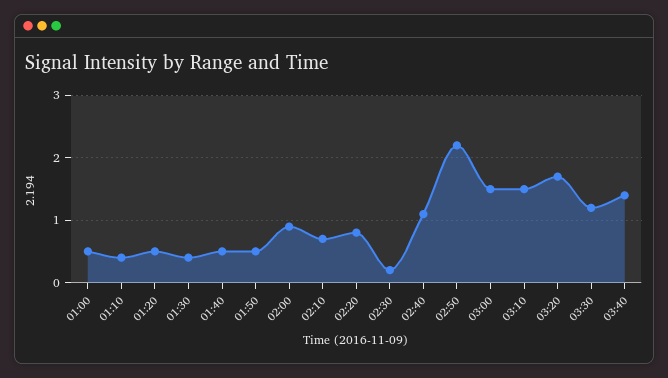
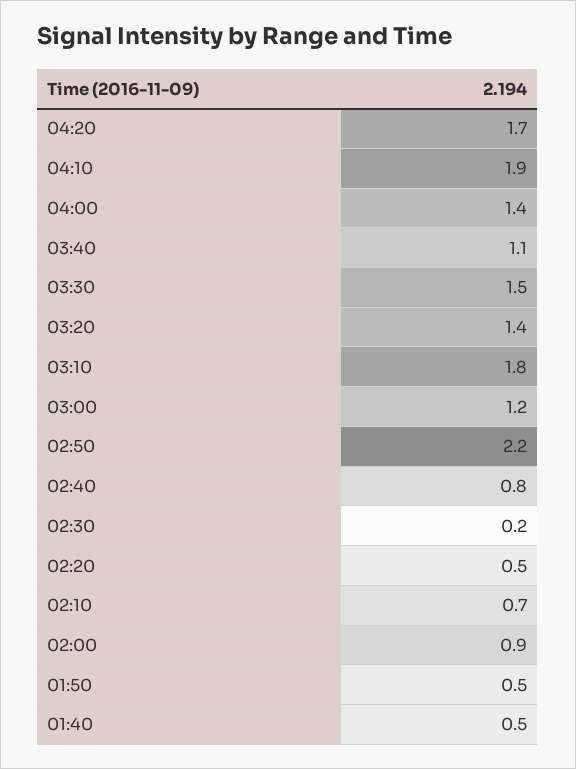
01:00: 0.5 -> none
01:10: 0.4 -> none
01:20: 0.5 -> none
01:30: 0.4 -> none
02:20: 0.8 -> 0.5
02:40: 1.1 -> 0.8
03:00: 1.5 -> 1.2
03:10: 1.5 -> 1.8
03:20: 1.7 -> 1.4
03:30: 1.2 -> 1.5
03:40: 1.4 -> 1.1
04:20: none -> 1.7
04:10: none -> 1.9
04:00: none -> 1.4

